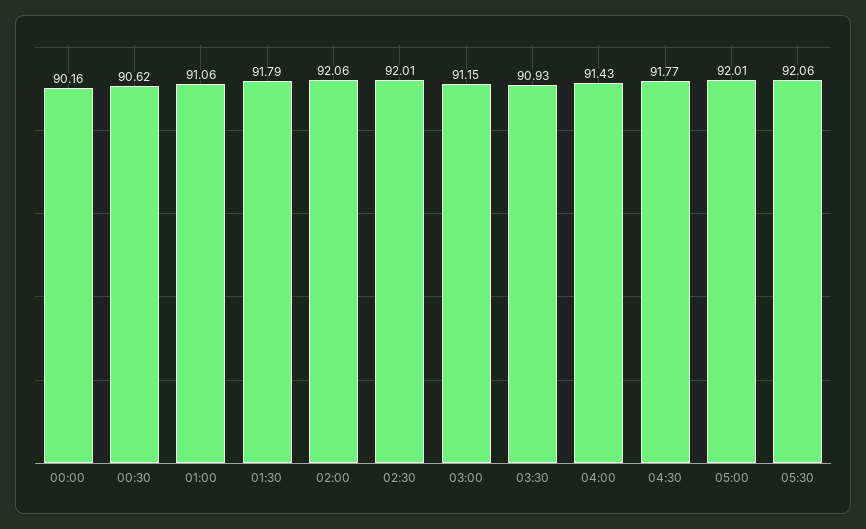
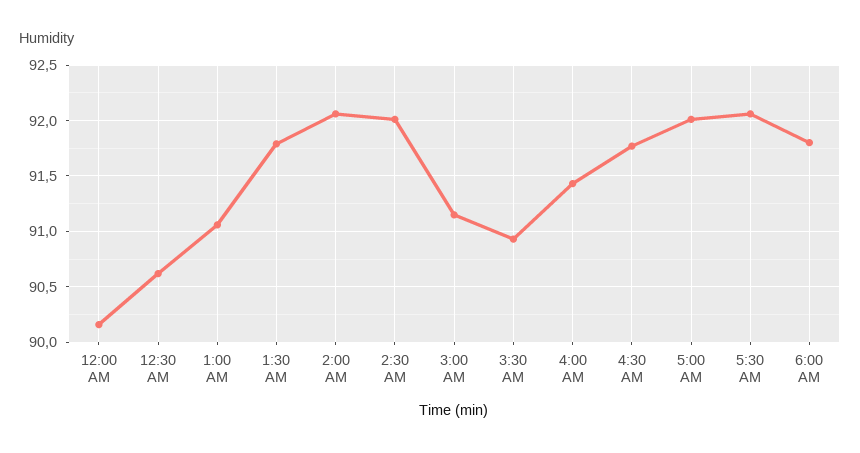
6:00 AM: none -> 91.8

